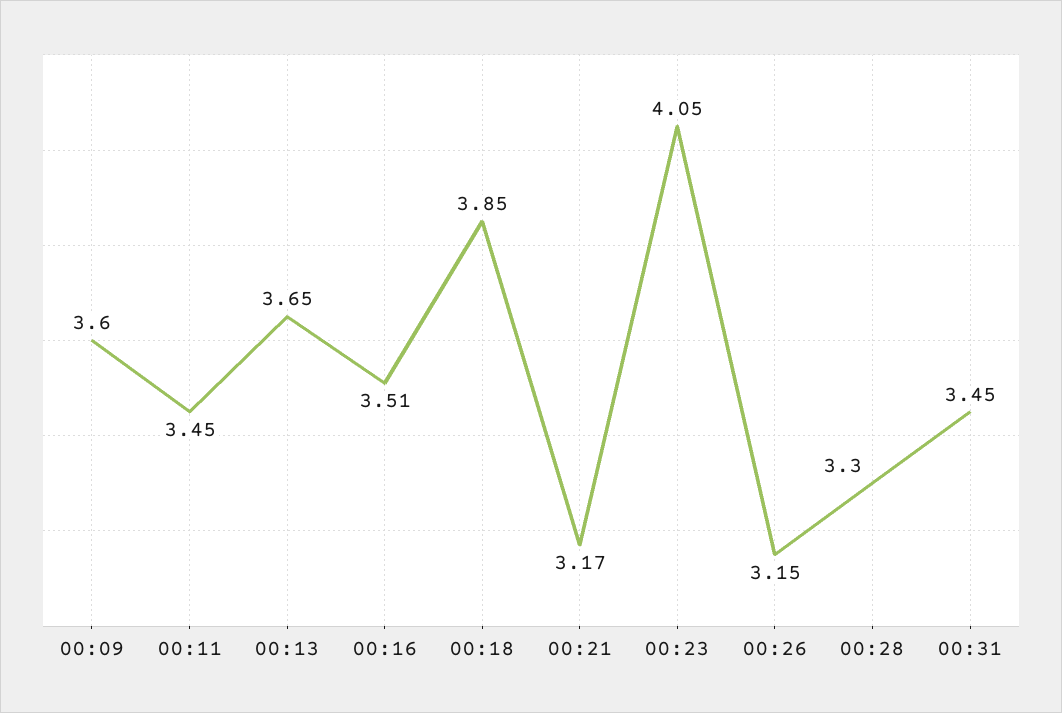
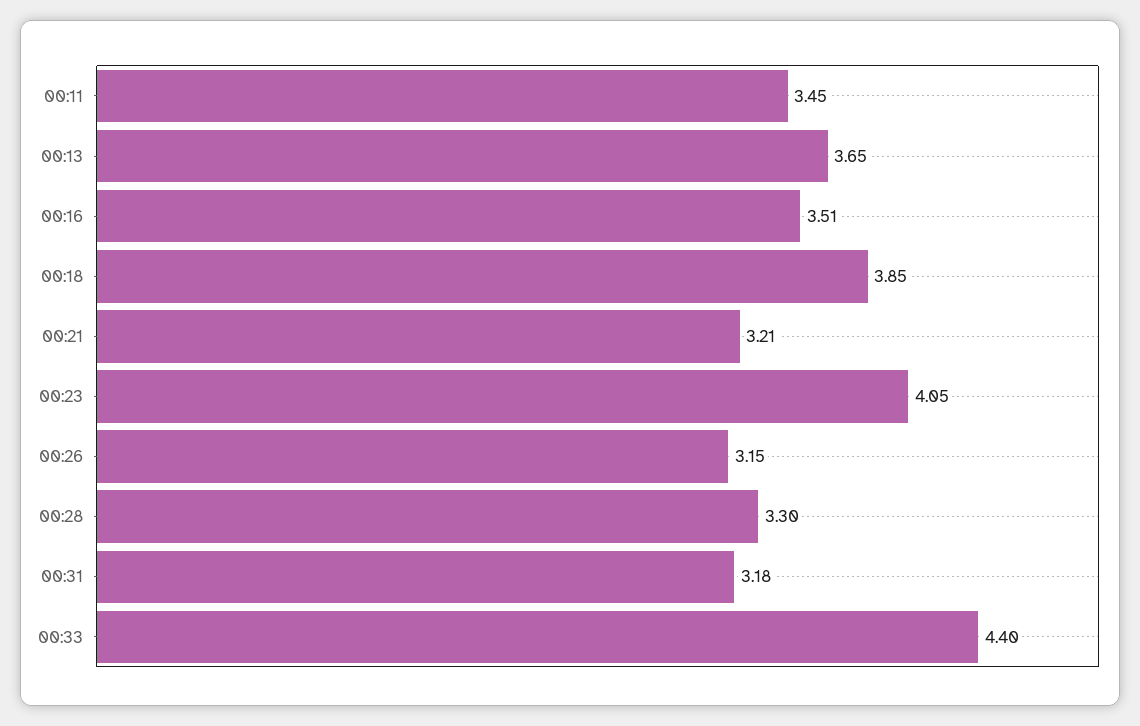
00:09: 3.6 -> none
00:21: 3.17 -> 3.21
00:31: 3.45 -> 3.18
00:33: none -> 4.4

